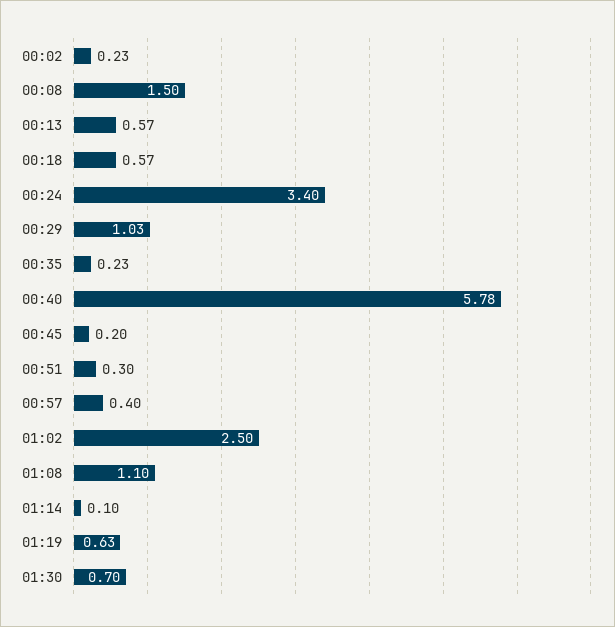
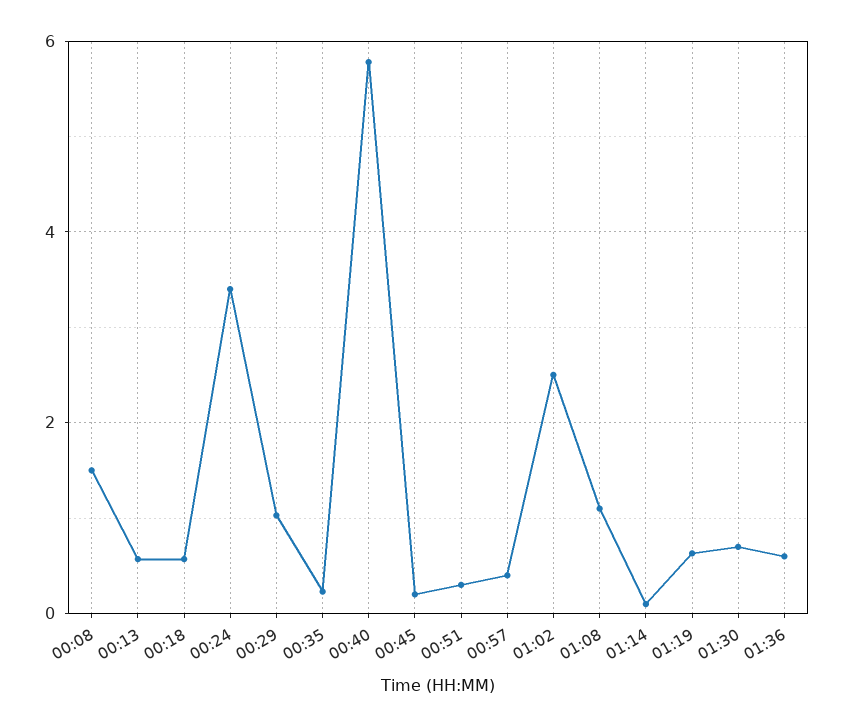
00:02: 0.23 -> none
01:36: none -> 0.6

